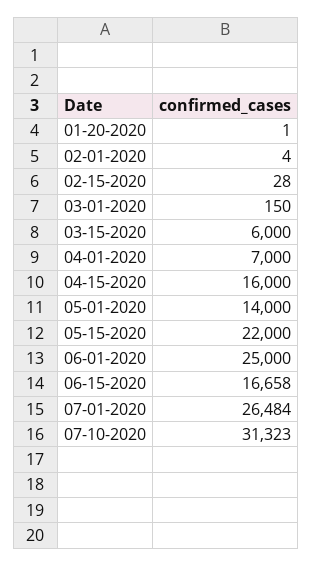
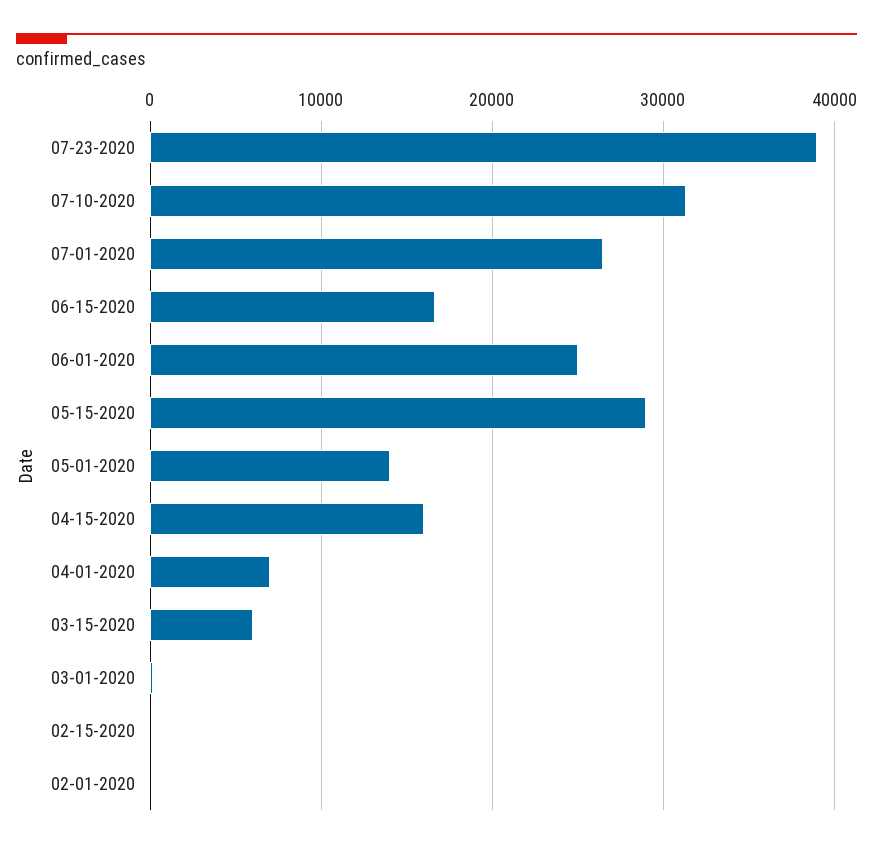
01-20-2020: 1 -> none
05-15-2020: 22000 -> 29000
07-23-2020: none -> 39000

